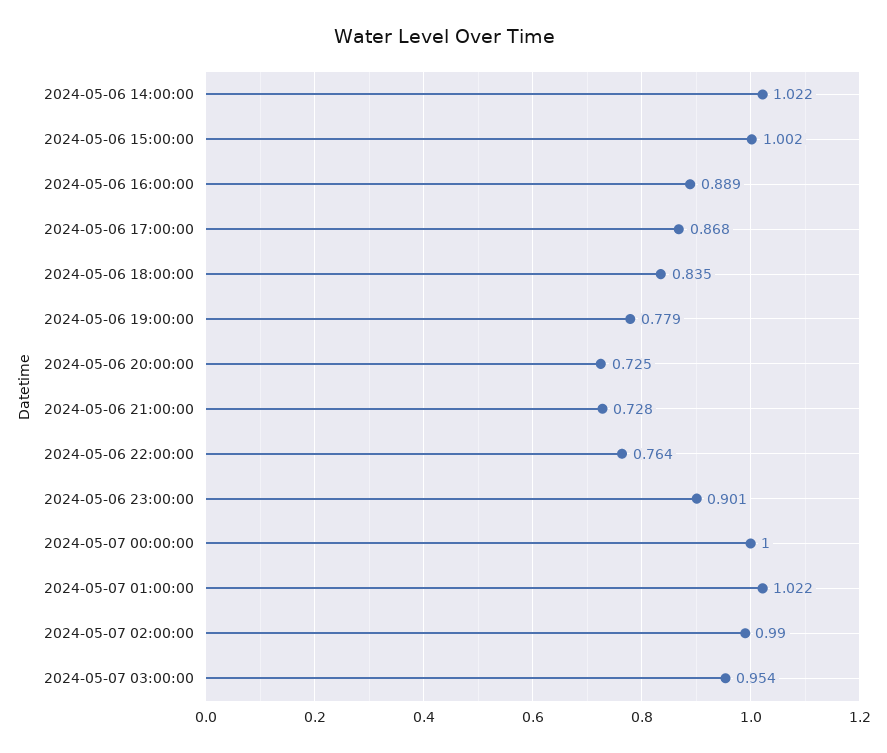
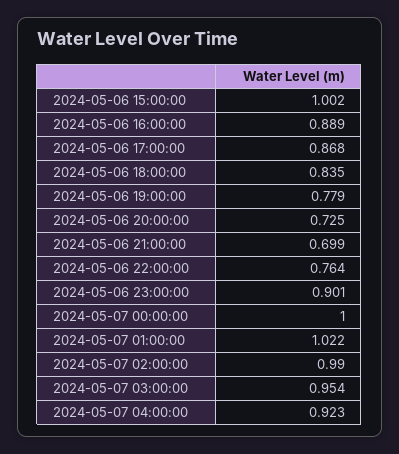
2024-05-06 14:00:00: 1.022 -> none
2024-05-06 21:00:00: 0.728 -> 0.699
2024-05-07 04:00:00: none -> 0.923

